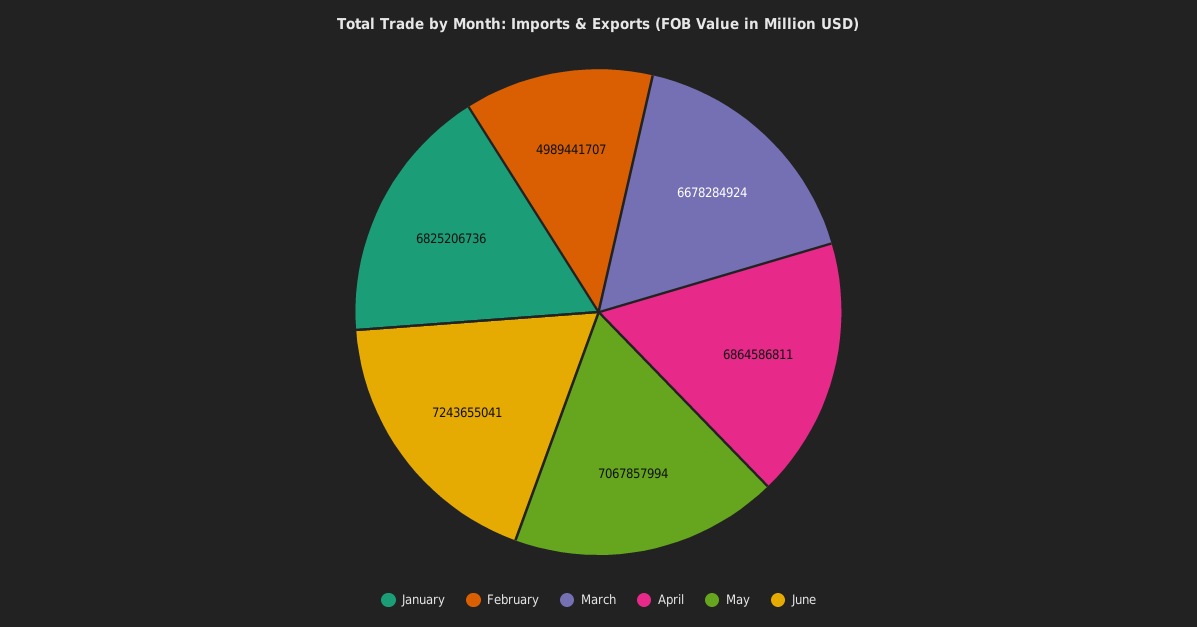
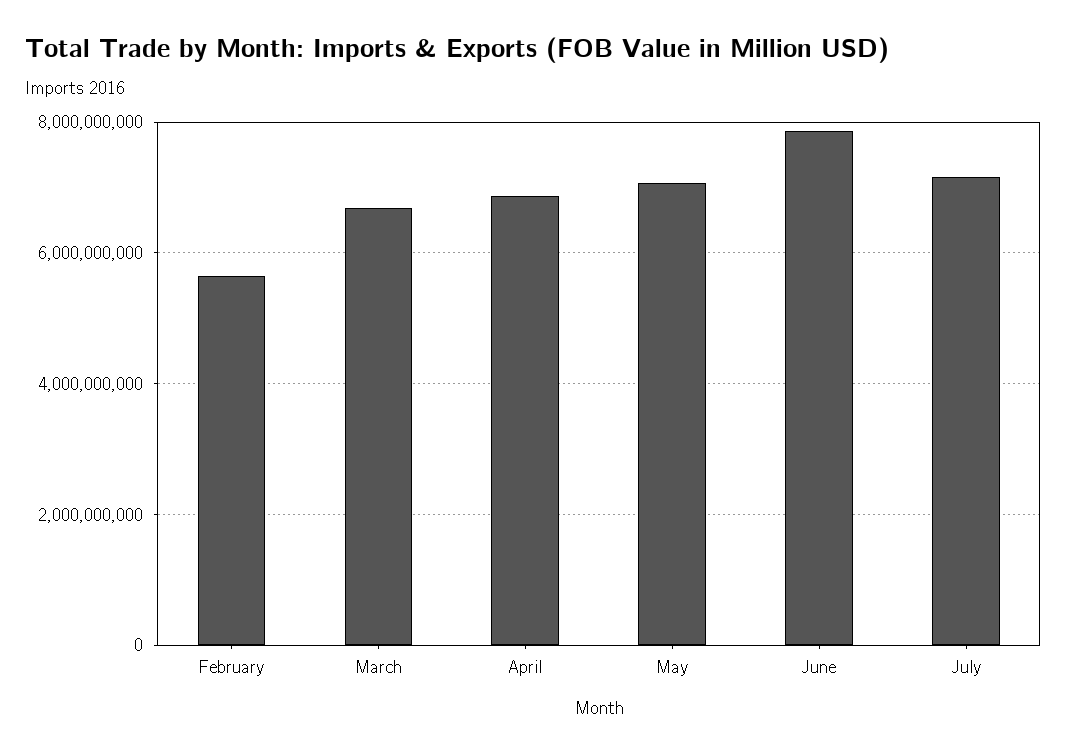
January: 6825206736 -> none
February: 4989441707 -> 5600000000
June: 7243655041 -> 7800000000
July: none -> 7200000000

